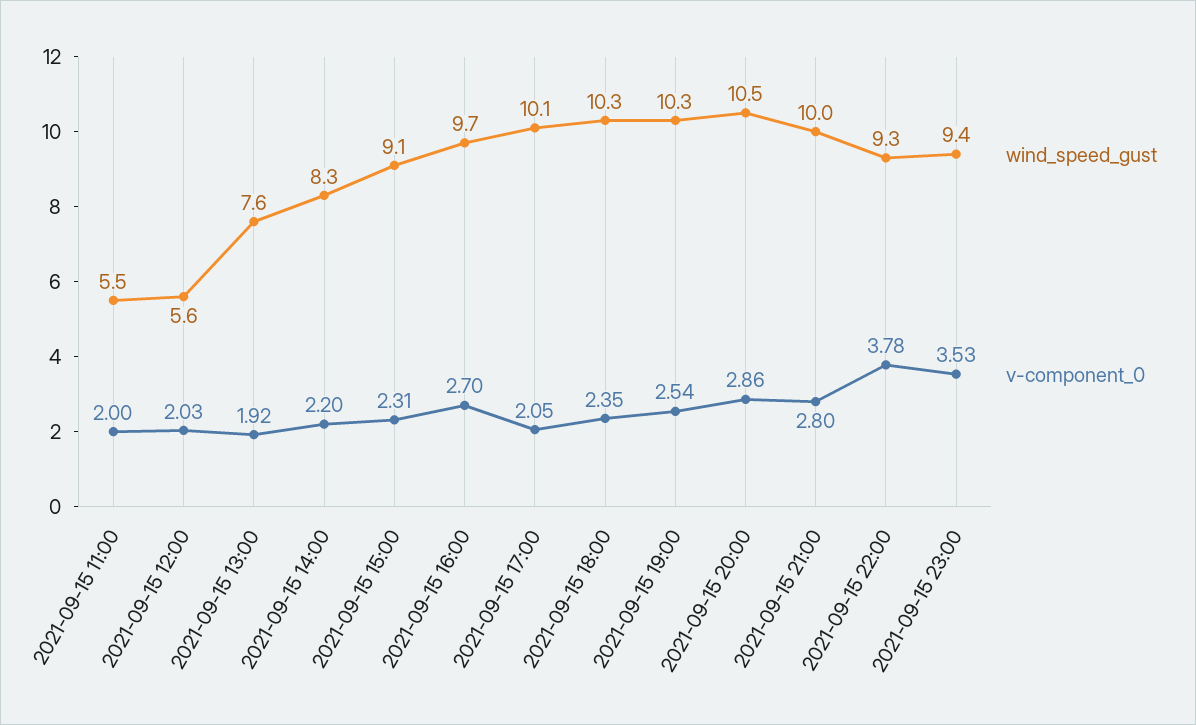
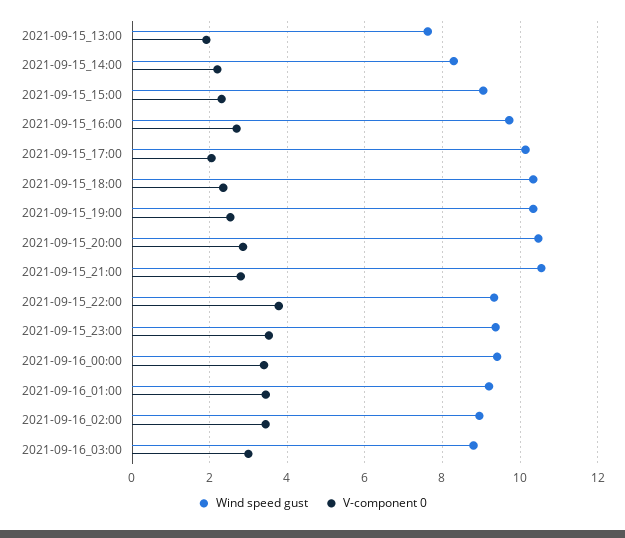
wind_speed_gust, 2021-09-15 11:00: 5.5 -> none
v-component_0, 2021-09-15 11:00: 2 -> none
wind_speed_gust, 2021-09-15 12:00: 5.6 -> none
v-component_0, 2021-09-15 12:00: 2.03 -> none
wind_speed_gust, 2021-09-15 21:00: 10 -> 10.6
wind_speed_gust, 2021-09-16_00:00: none -> 9.4
v-component_0, 2021-09-16_00:00: none -> 3.4
wind_speed_gust, 2021-09-16_01:00: none -> 9.2
v-component_0, 2021-09-16_01:00: none -> 3.4
wind_speed_gust, 2021-09-16_02:00: none -> 9
v-component_0, 2021-09-16_02:00: none -> 3.4
wind_speed_gust, 2021-09-16_03:00: none -> 8.8
v-component_0, 2021-09-16_03:00: none -> 3

